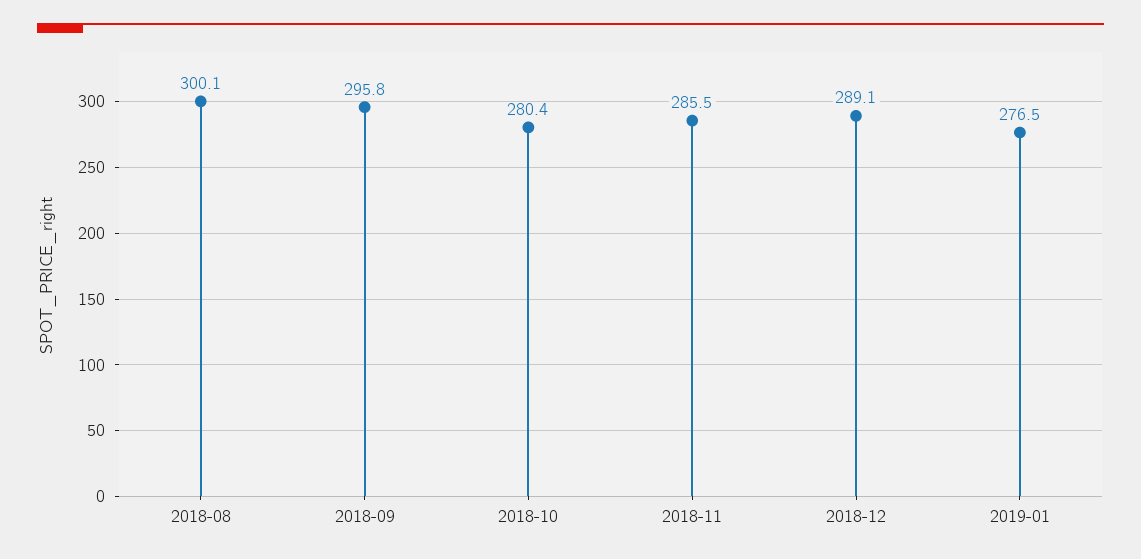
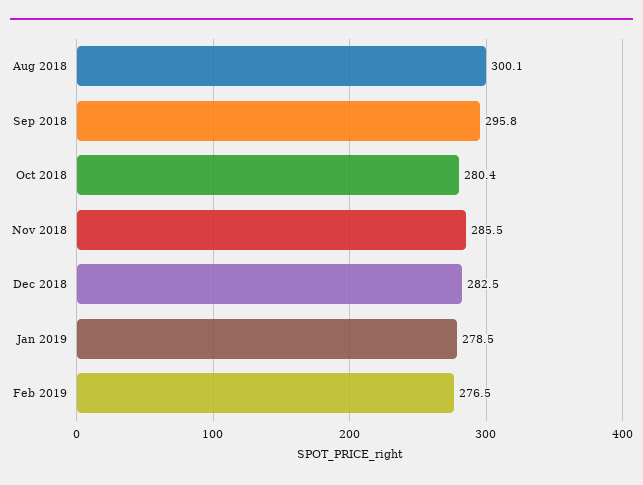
2018-12: 289.1 -> 282.5
2019-01: 276.5 -> 278.5
Feb 2019: none -> 276.5

